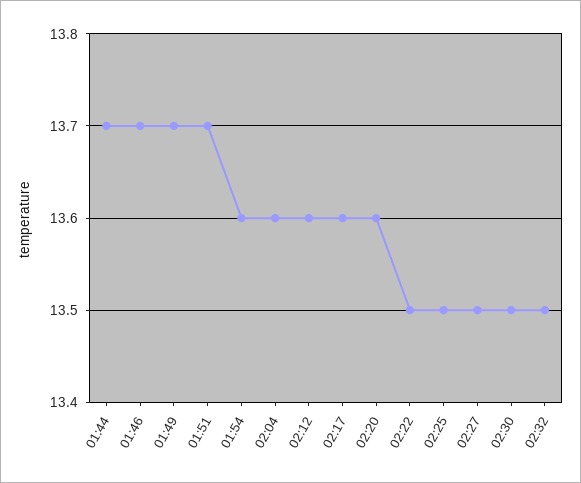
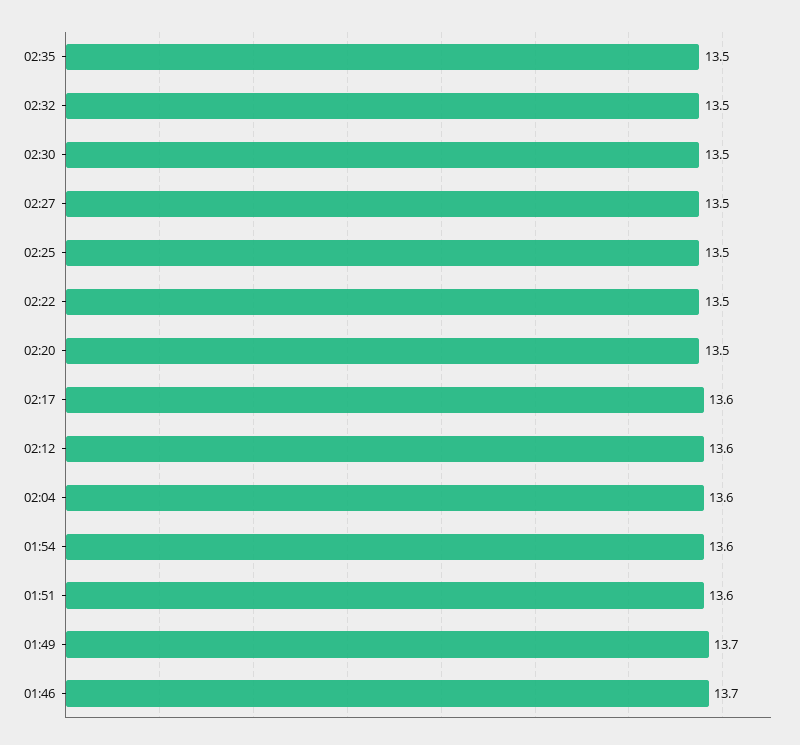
01:44: 13.7 -> none
01:51: 13.7 -> 13.6
02:20: 13.6 -> 13.5
02:35: none -> 13.5

